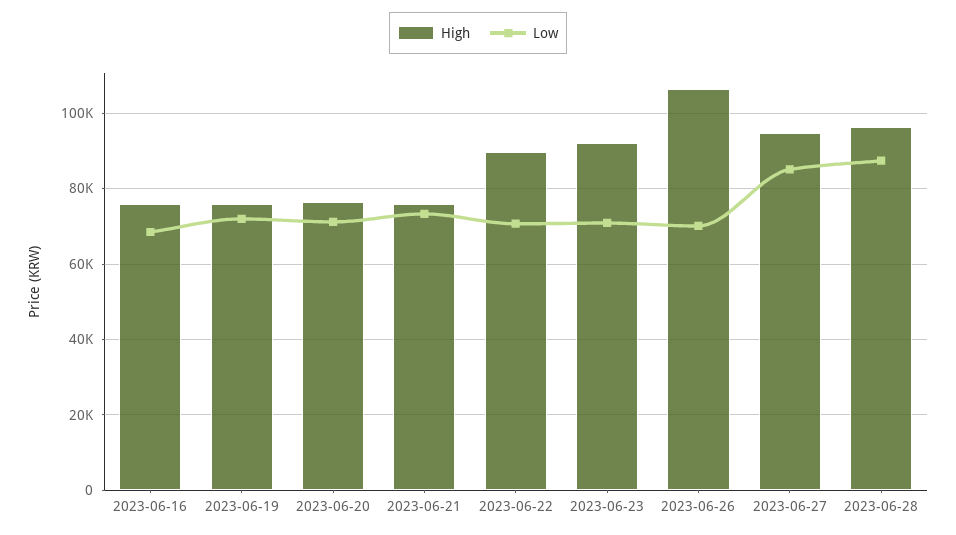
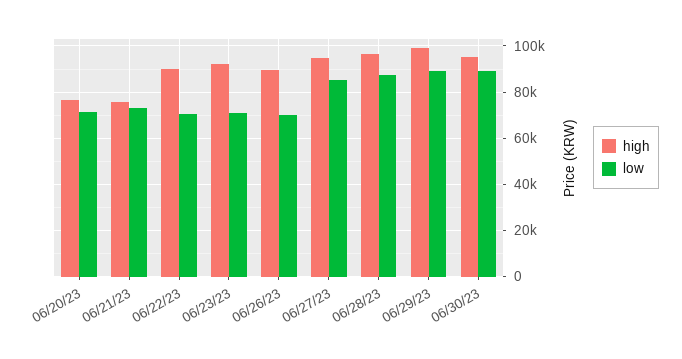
High, 2023-06-16: 76000 -> none
Low, 2023-06-16: 68000 -> none
High, 2023-06-19: 76000 -> none
Low, 2023-06-19: 72000 -> none
High, 2023-06-26: 106000 -> 90000
High, 06/29/23: none -> 100000
Low, 06/29/23: none -> 90000
High, 06/30/23: none -> 95000
Low, 06/30/23: none -> 90000

